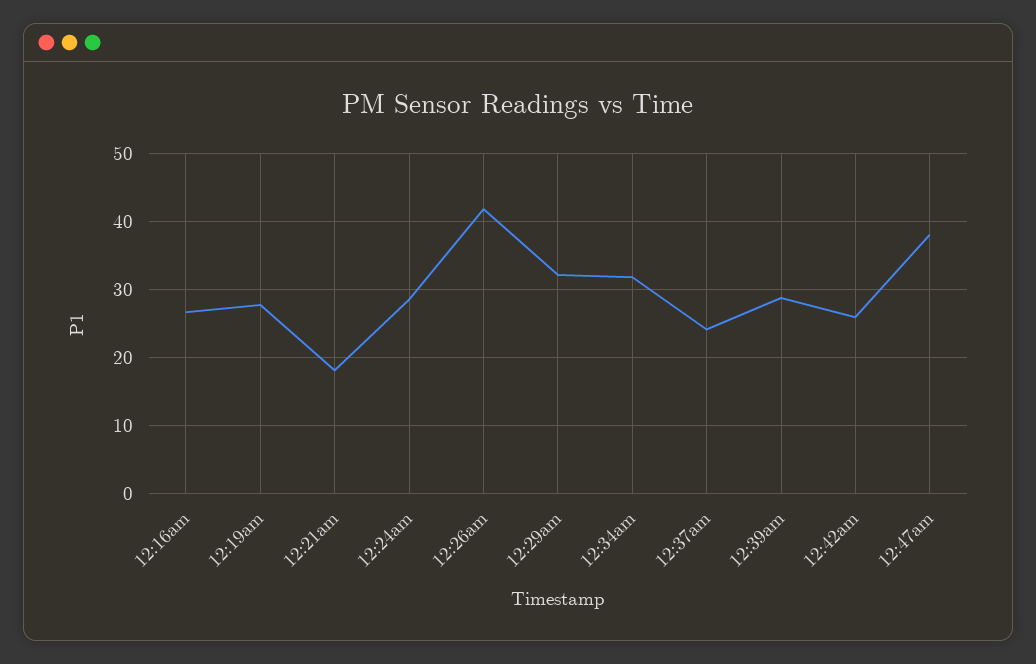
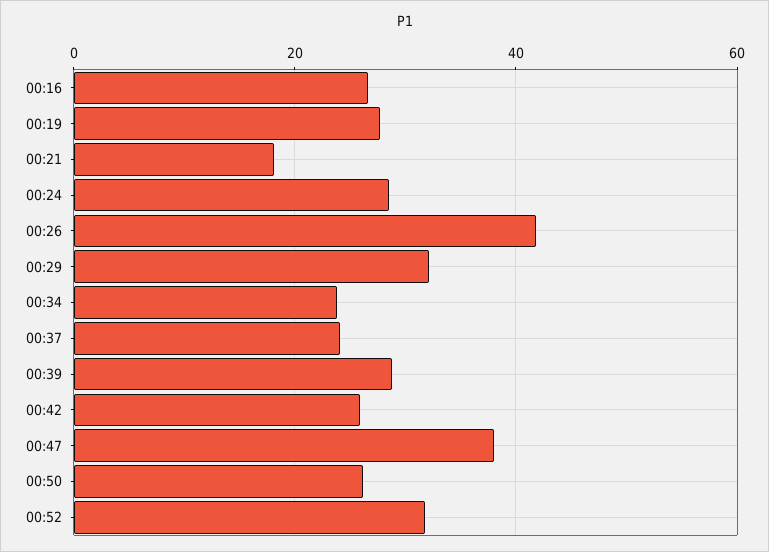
12:34am: 32 -> 24
00:50: none -> 26
00:52: none -> 32

